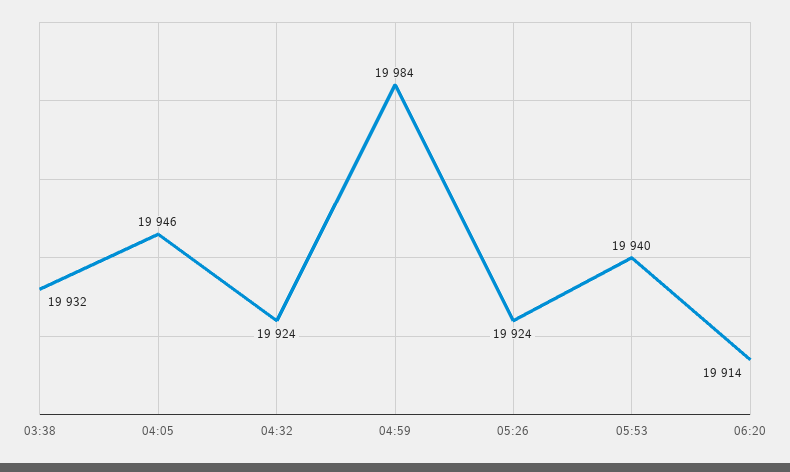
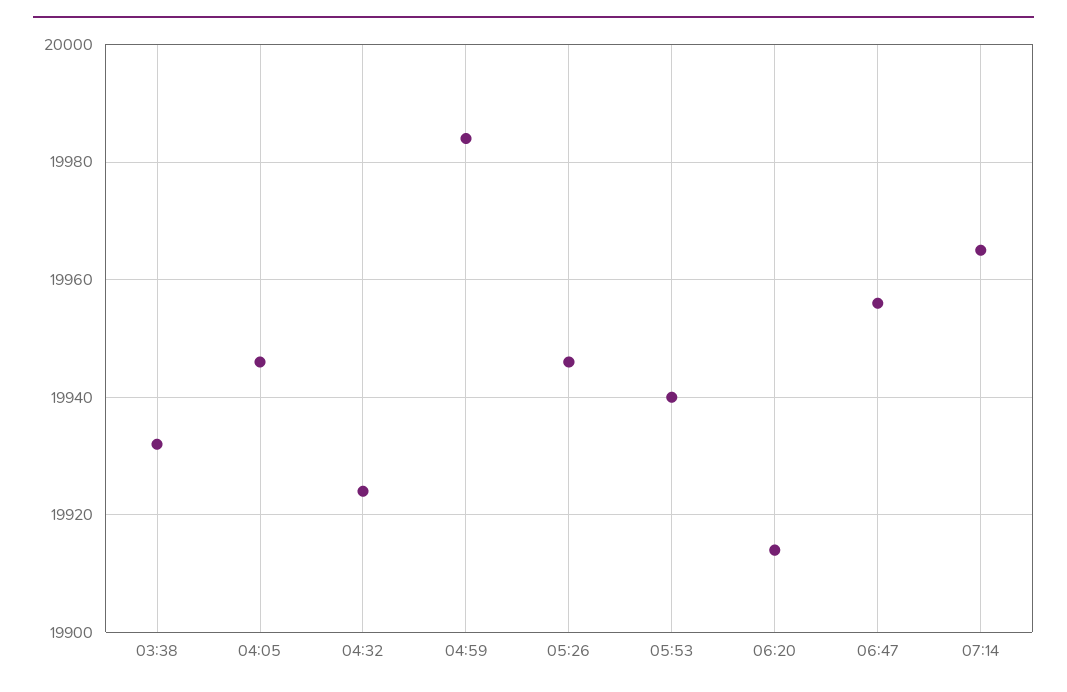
05:26: 19924 -> 19945
06:47: none -> 19955
07:14: none -> 19965

